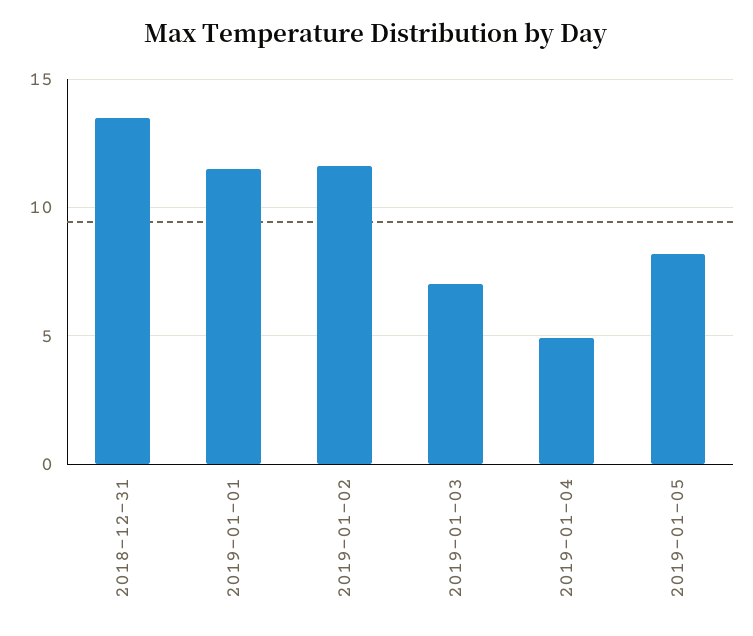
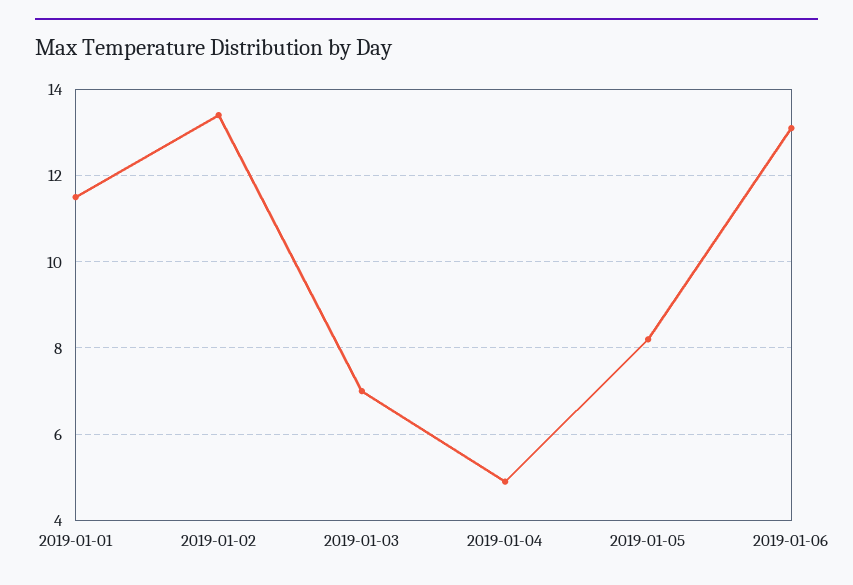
2018-12-31: 13.5 -> none
2019-01-02: 11.5 -> 13.5
2019-01-06: none -> 13

